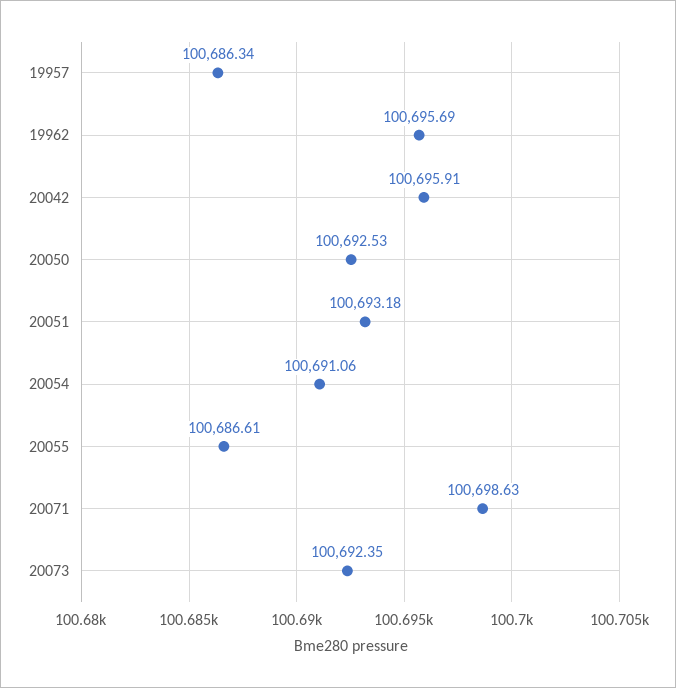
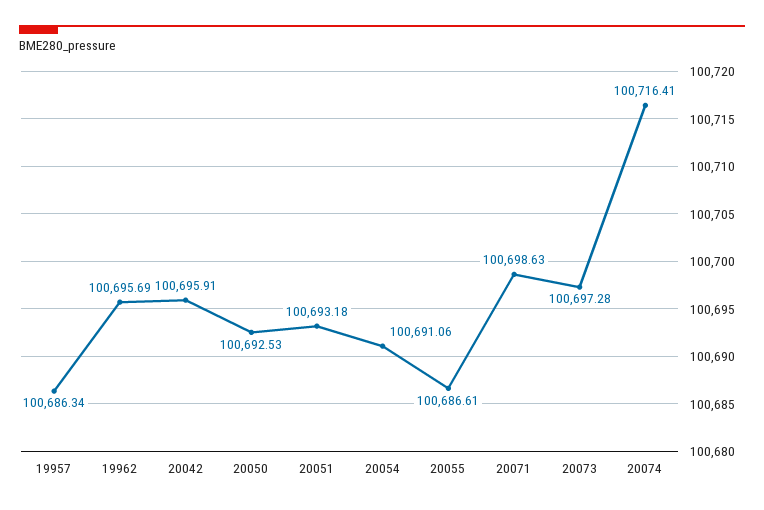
20073: 100692.35 -> 100697.28
20074: none -> 100716.41

